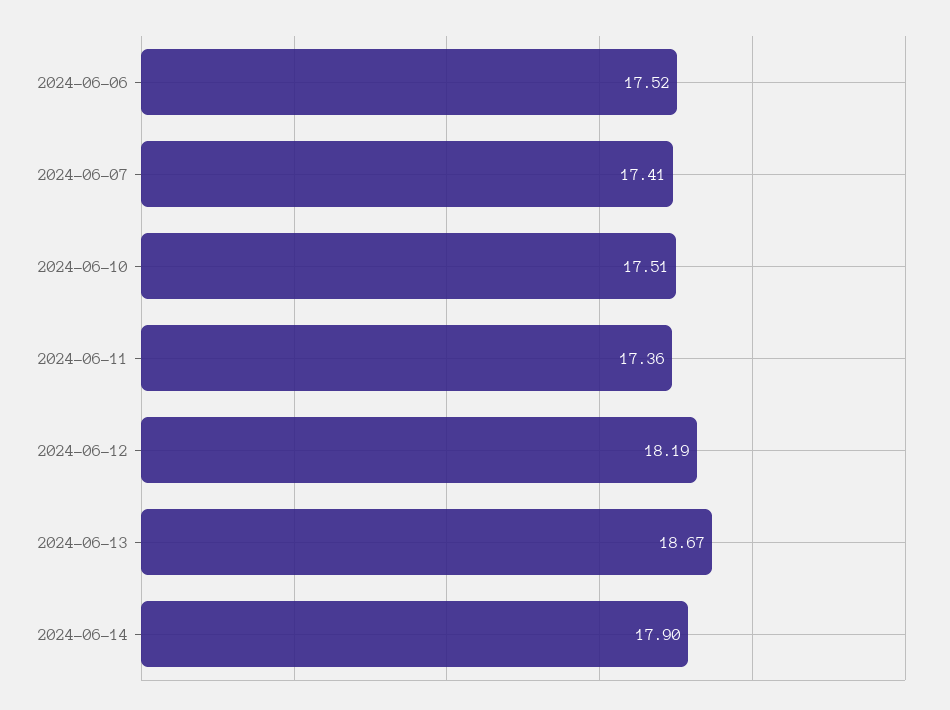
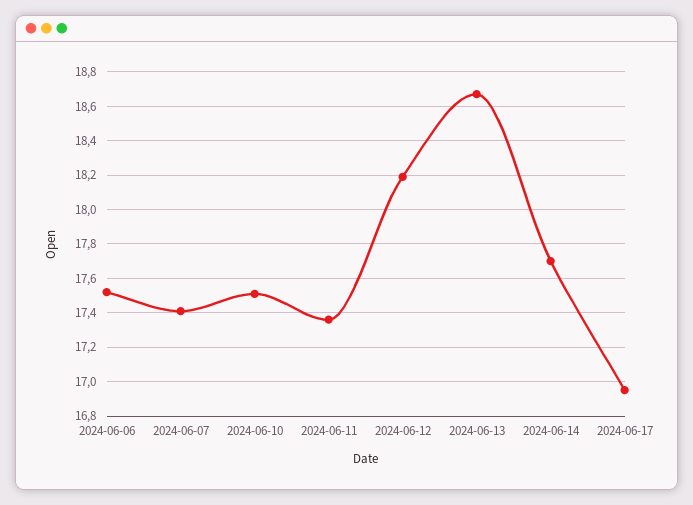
2024-06-14: 17.9 -> 17.7
2024-06-17: none -> 16.95

